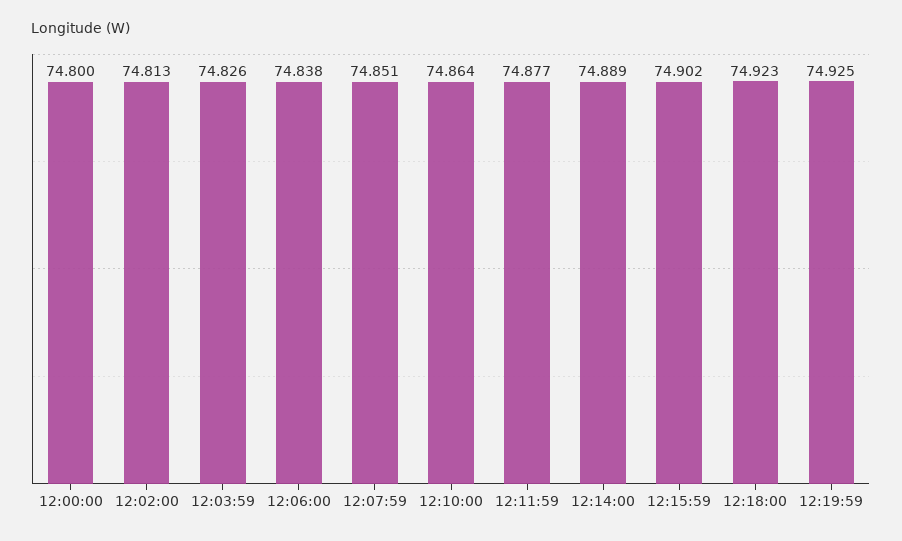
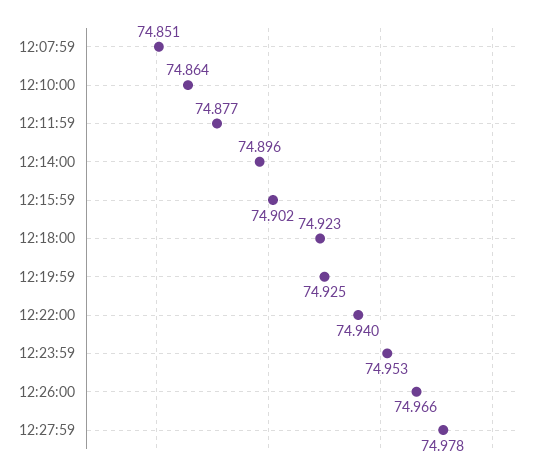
12:00:00: 74.8 -> none
12:02:00: 74.813 -> none
12:03:59: 74.826 -> none
12:06:00: 74.838 -> none
12:14:00: 74.889 -> 74.896
12:22:00: none -> 74.94
12:23:59: none -> 74.953
12:26:00: none -> 74.966
12:27:59: none -> 74.978

